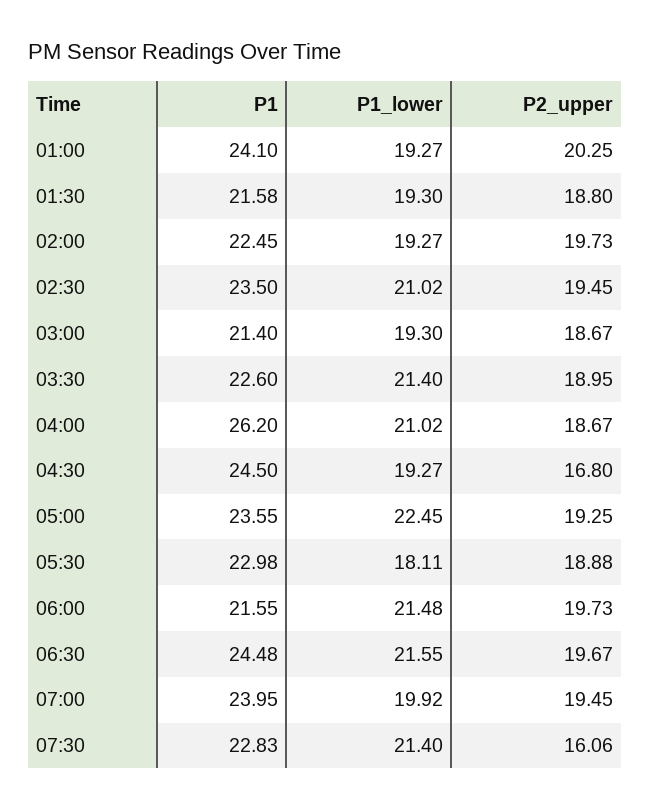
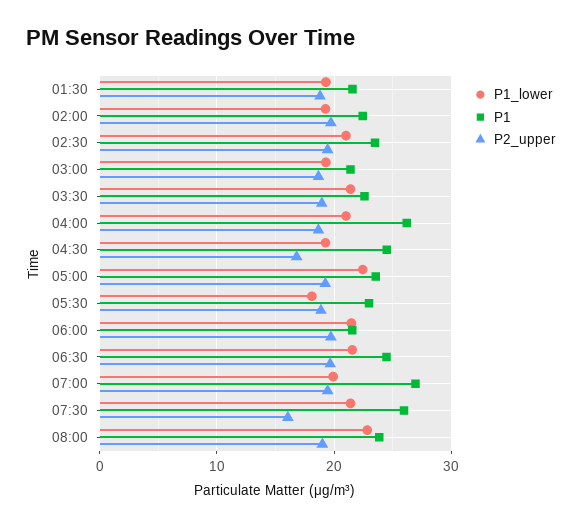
P1, 01:00: 24.1 -> none
P1_lower, 01:00: 19.27 -> none
P2_upper, 01:00: 20.25 -> none
P1, 07:00: 23.95 -> 27
P1, 07:30: 22.83 -> 26
P1_lower, 08:00: none -> 23
P1, 08:00: none -> 24
P2_upper, 08:00: none -> 19

